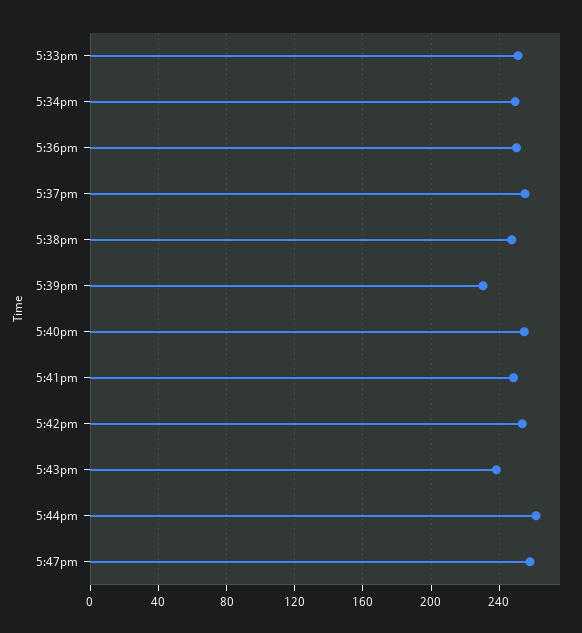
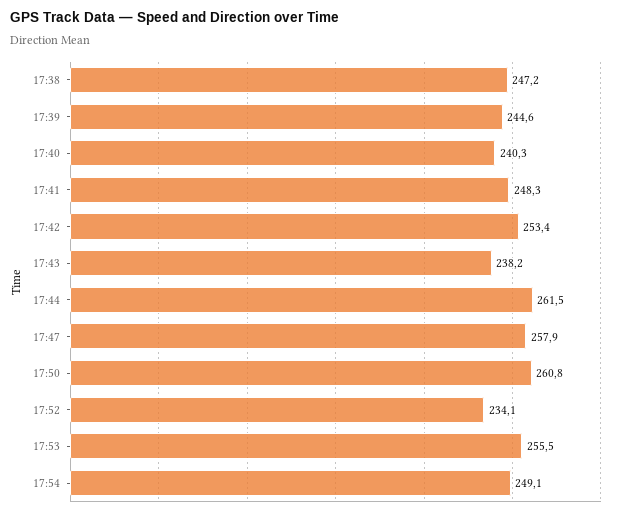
5:33pm: 250 -> none
5:34pm: 250 -> none
5:36pm: 250 -> none
5:37pm: 255 -> none
5:39pm: 230 -> 244.6
5:40pm: 255 -> 240.3
17:50: none -> 260.8
17:52: none -> 234.1
17:53: none -> 255.5
17:54: none -> 249.1

